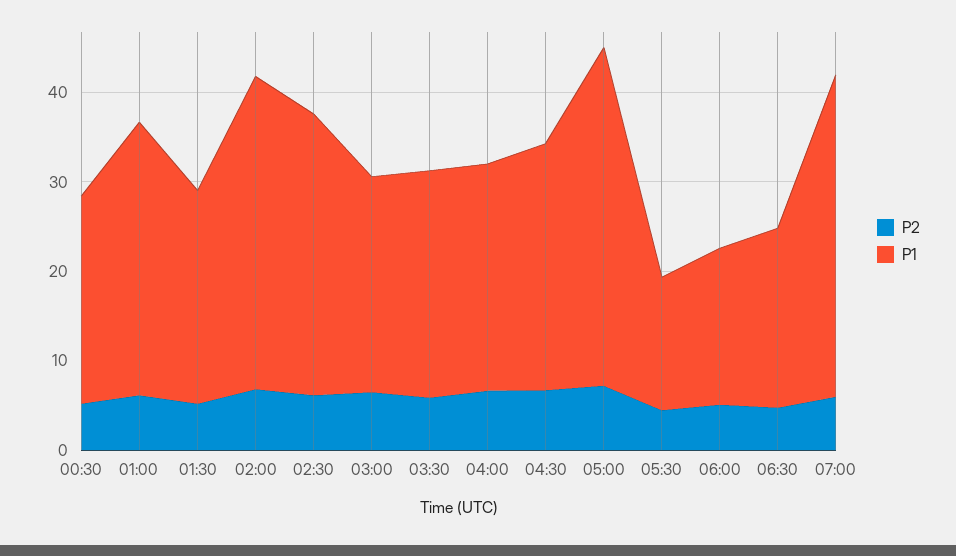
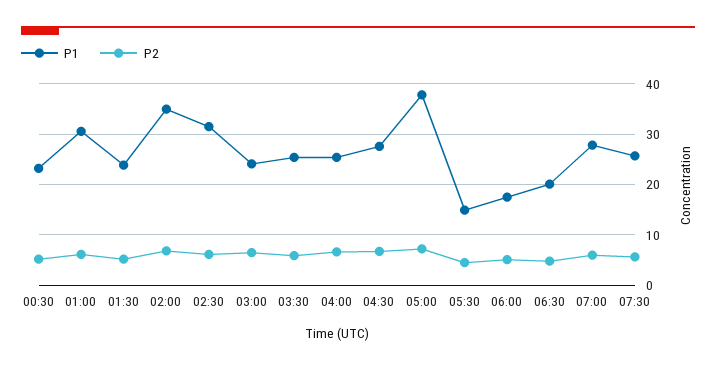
P1, 07:00: 36 -> 28
P1, 07:30: none -> 26
P2, 07:30: none -> 6

